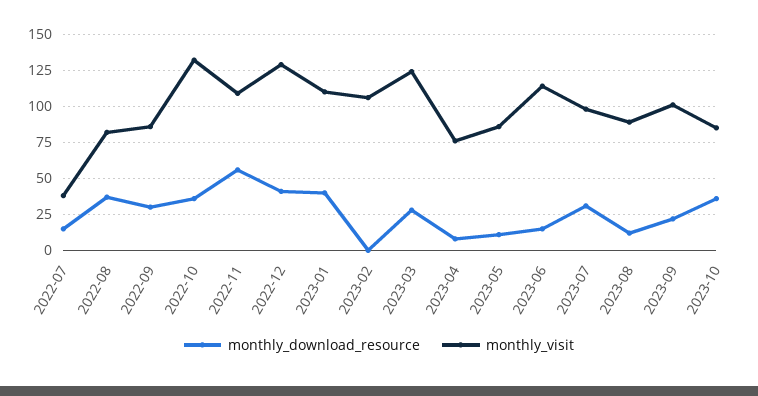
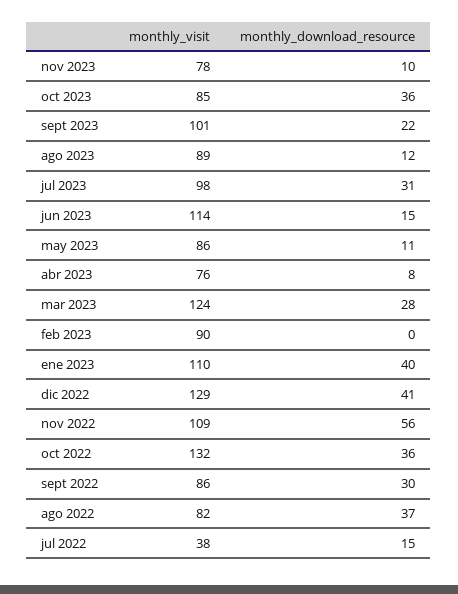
monthly_visit, 2023-02: 105 -> 90
monthly_visit, nov 2023: none -> 78
monthly_download_resource, nov 2023: none -> 10

